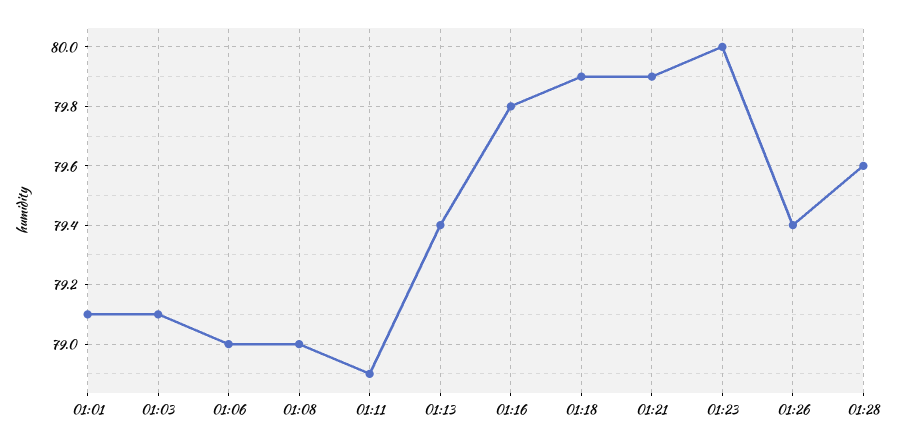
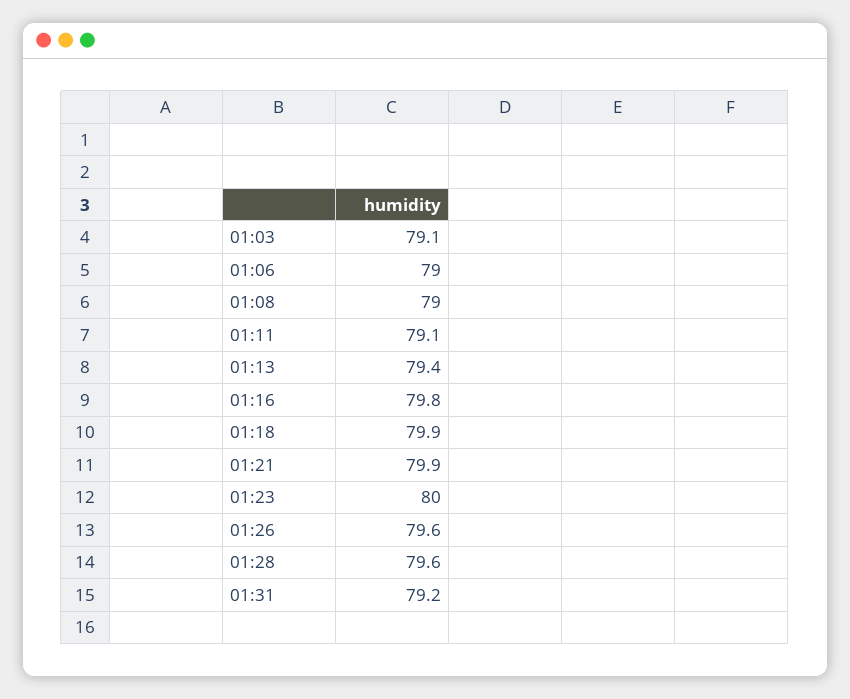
01:01: 79.1 -> none
01:11: 78.9 -> 79.1
01:26: 79.4 -> 79.6
01:31: none -> 79.2

